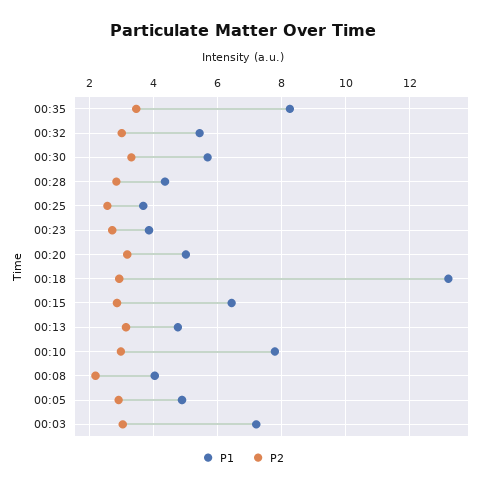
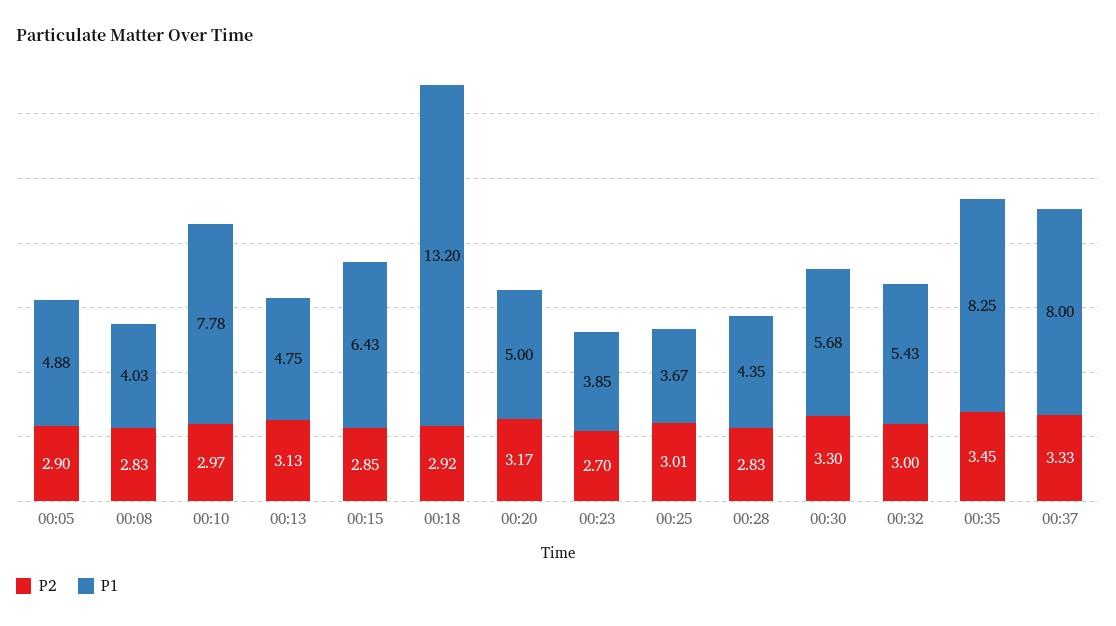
P2, 00:25: 2.6 -> 3.01
P2, 00:08: 2.2 -> 2.83
P1, 00:03: 7.2 -> none
P2, 00:03: 3 -> none
P2, 00:37: none -> 3.33
P1, 00:37: none -> 8

